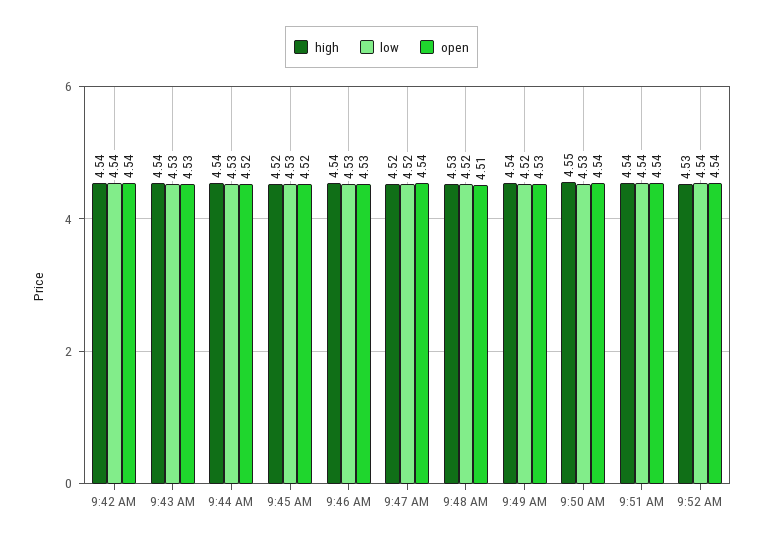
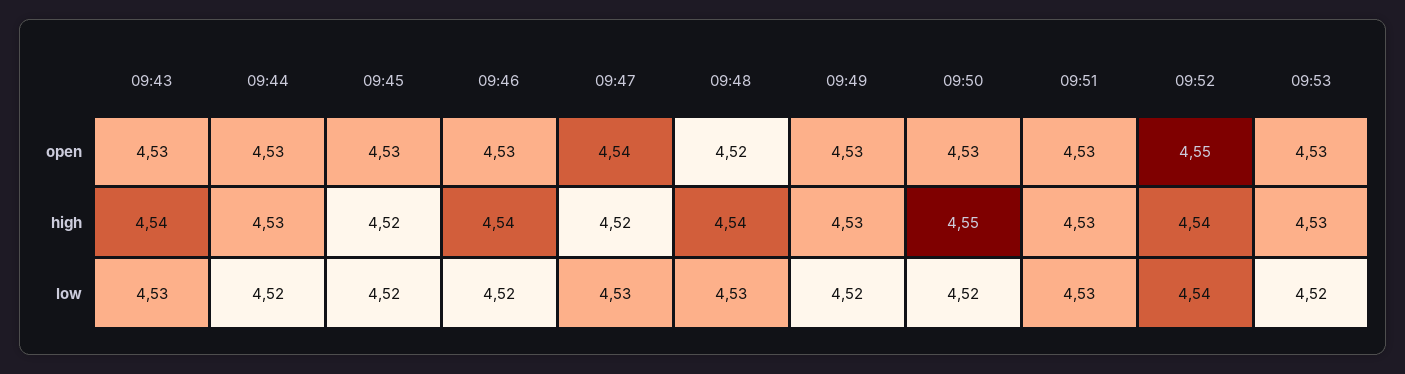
high, 9:42 AM: 4.54 -> none
low, 9:42 AM: 4.54 -> none
open, 9:42 AM: 4.54 -> none
high, 9:44 AM: 4.54 -> 4.53
low, 9:44 AM: 4.53 -> 4.52
open, 9:44 AM: 4.52 -> 4.53
low, 9:45 AM: 4.53 -> 4.52
open, 9:45 AM: 4.52 -> 4.53
low, 9:46 AM: 4.53 -> 4.52
low, 9:47 AM: 4.52 -> 4.53
high, 9:48 AM: 4.53 -> 4.54
low, 9:48 AM: 4.52 -> 4.53
open, 9:48 AM: 4.51 -> 4.52
high, 9:49 AM: 4.54 -> 4.53
low, 9:50 AM: 4.53 -> 4.52
open, 9:50 AM: 4.54 -> 4.53
high, 9:51 AM: 4.54 -> 4.53
low, 9:51 AM: 4.54 -> 4.53
open, 9:51 AM: 4.54 -> 4.53
high, 9:52 AM: 4.53 -> 4.54
open, 9:52 AM: 4.54 -> 4.55
open, 09:53: none -> 4.53
high, 09:53: none -> 4.53
low, 09:53: none -> 4.52

